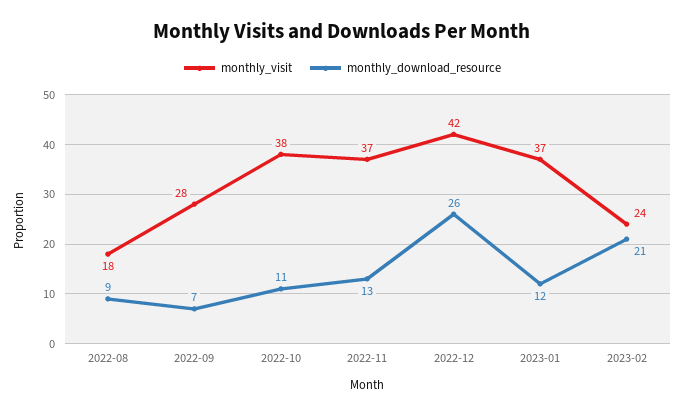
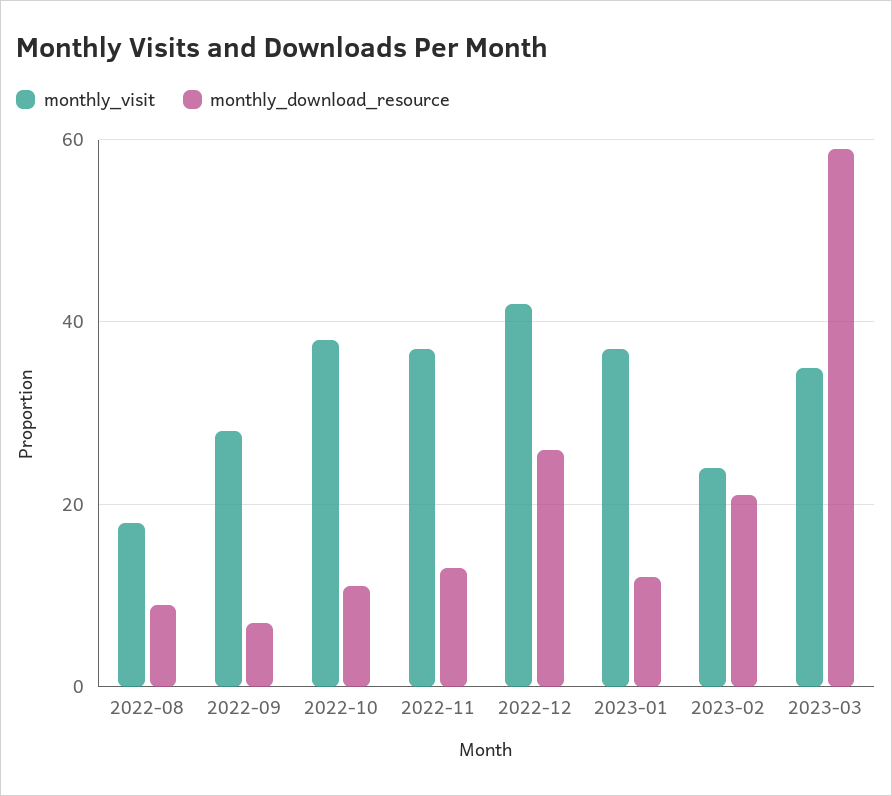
monthly_visit, 2023-03: none -> 35
monthly_download_resource, 2023-03: none -> 60

